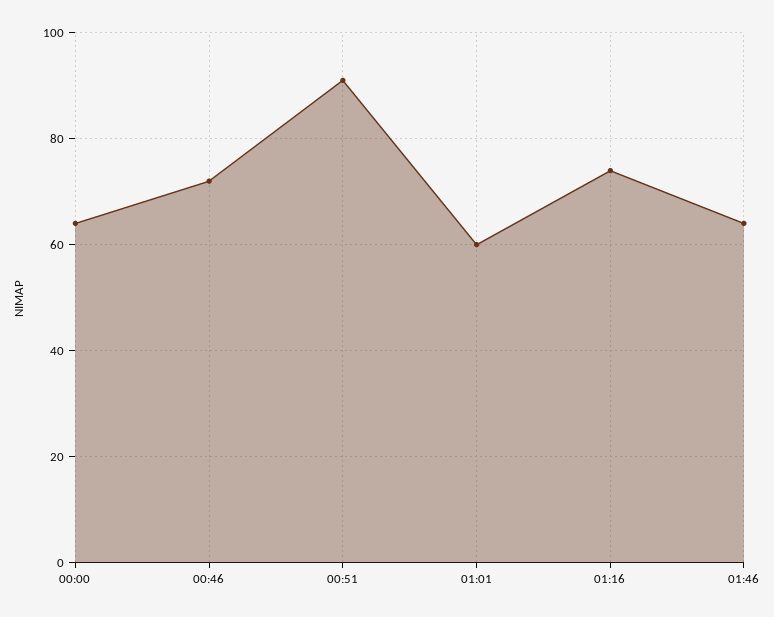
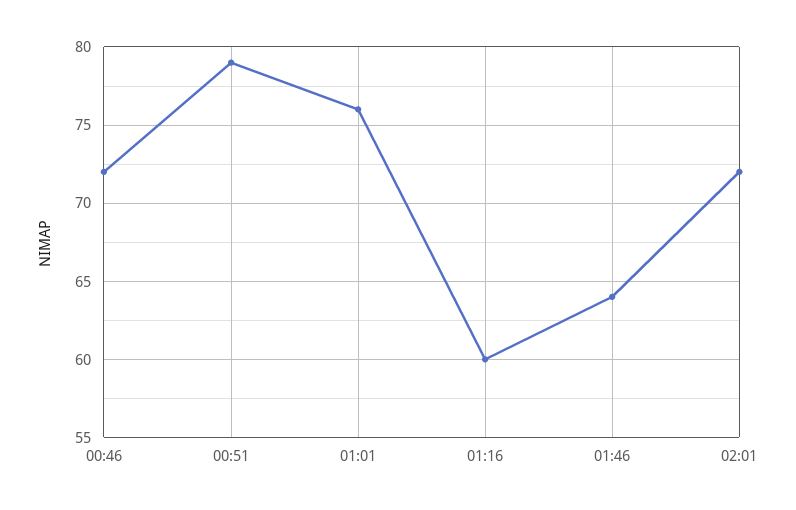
00:00: 65 -> none
00:51: 90 -> 79
01:01: 60 -> 76
01:16: 75 -> 60
02:01: none -> 72

